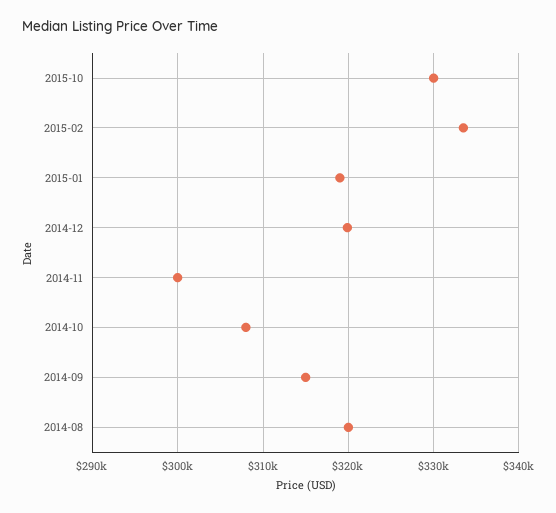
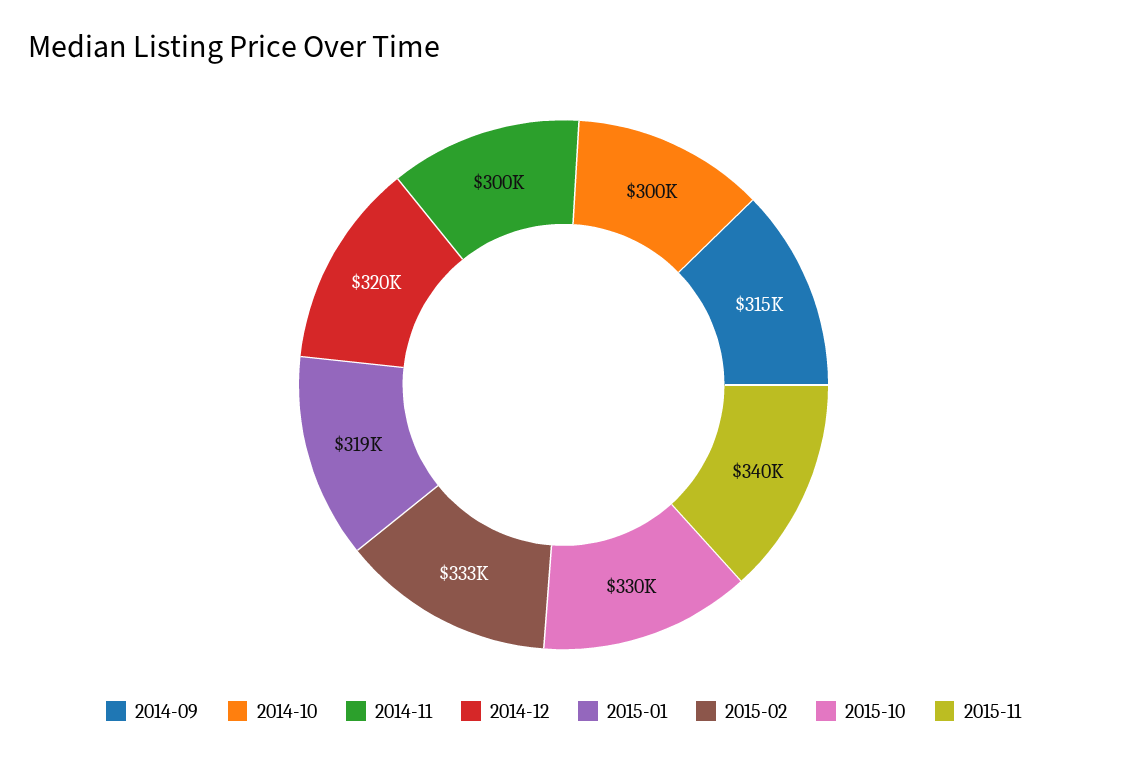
2014-10: 308000 -> 300000
2014-08: 320000 -> none
2015-11: none -> 340000

